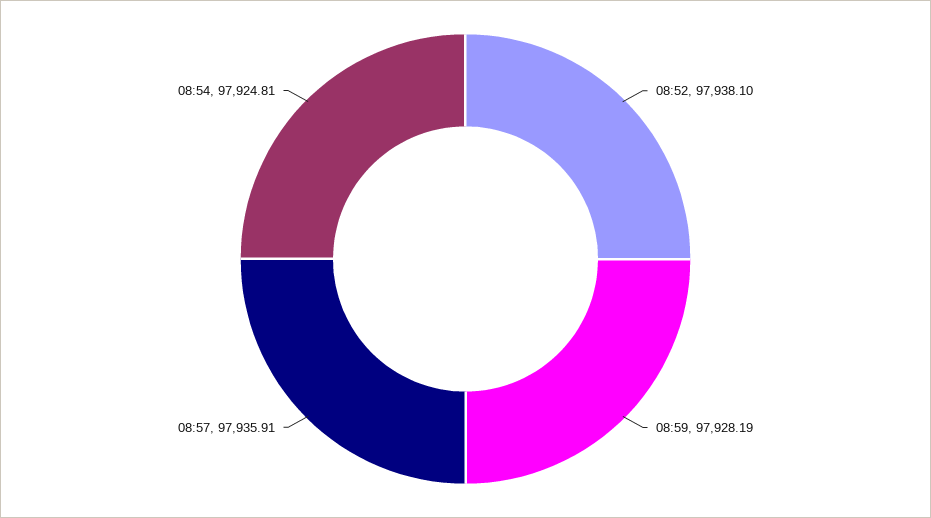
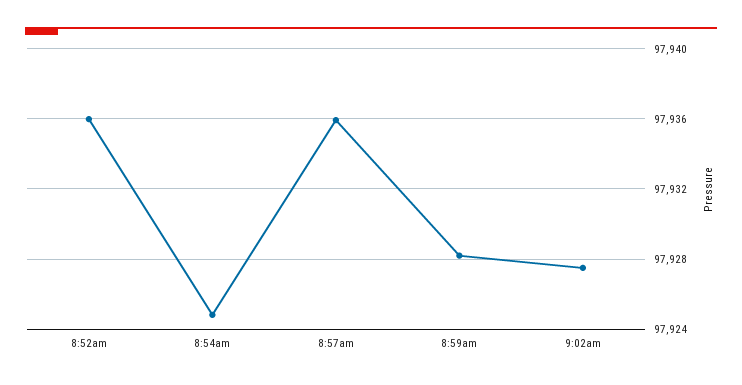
08:52: 97938.1 -> 97936
9:02am: none -> 97927.5

